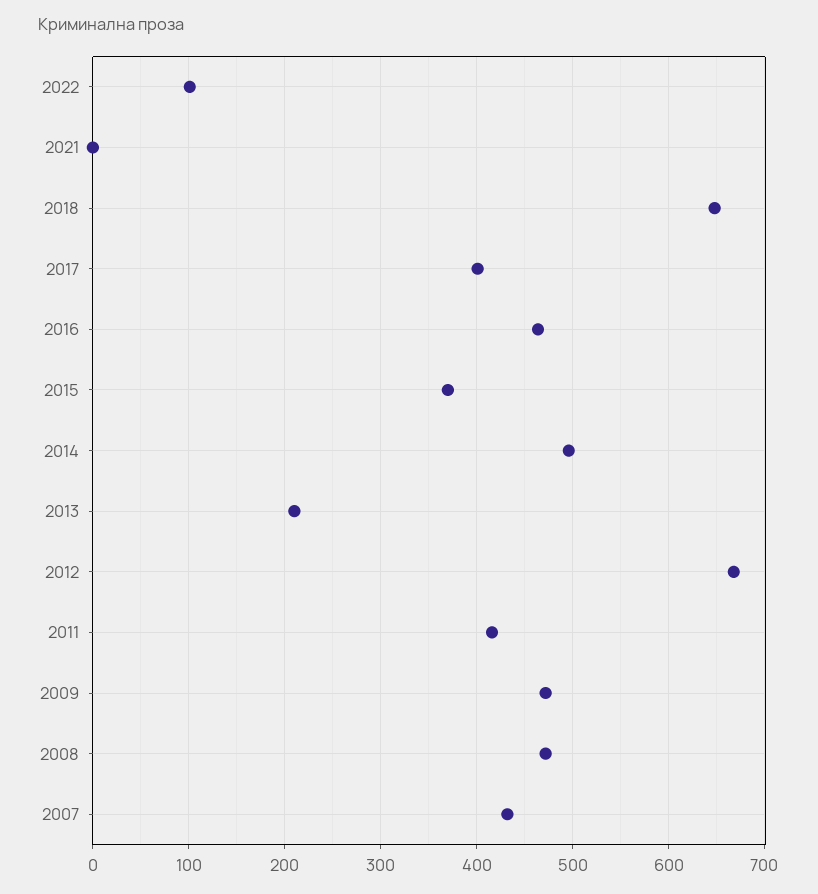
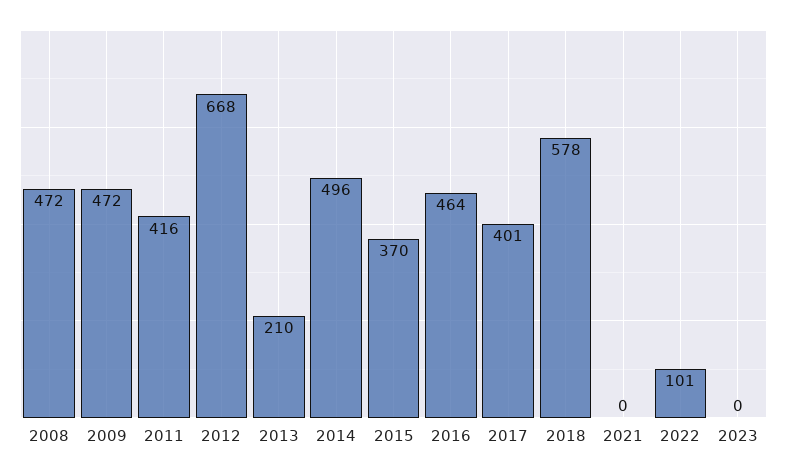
2018: 650 -> 578
2007: 430 -> none
2023: none -> 0

